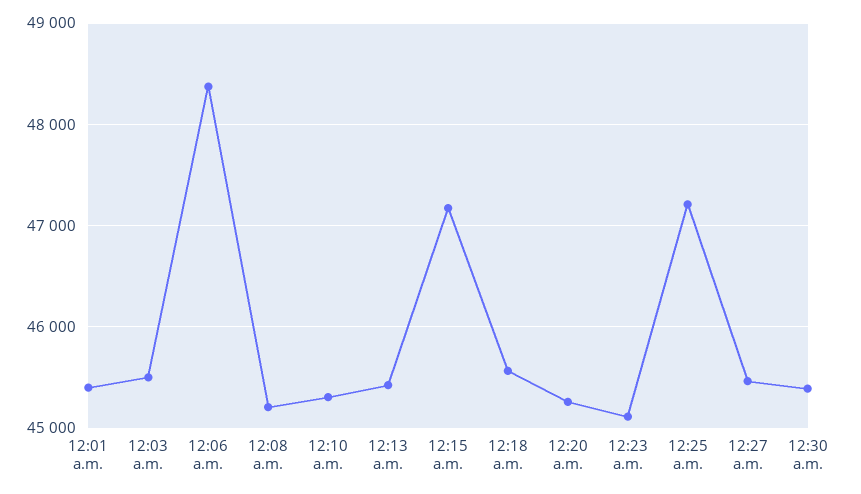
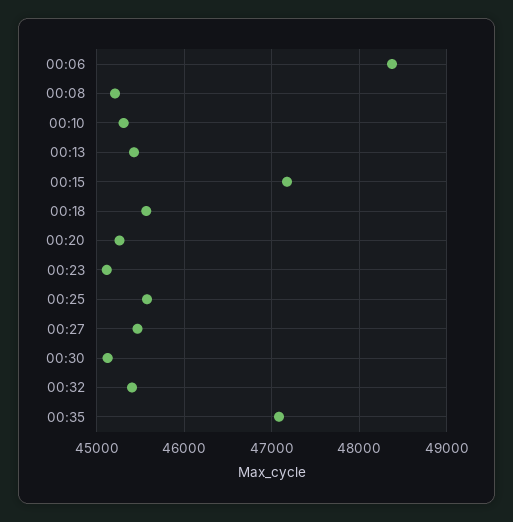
12:01 a.m.: 45400 -> none
12:03 a.m.: 45500 -> none
12:25 a.m.: 47200 -> 45600
12:30 a.m.: 45400 -> 45100
00:32: none -> 45400
00:35: none -> 47100

